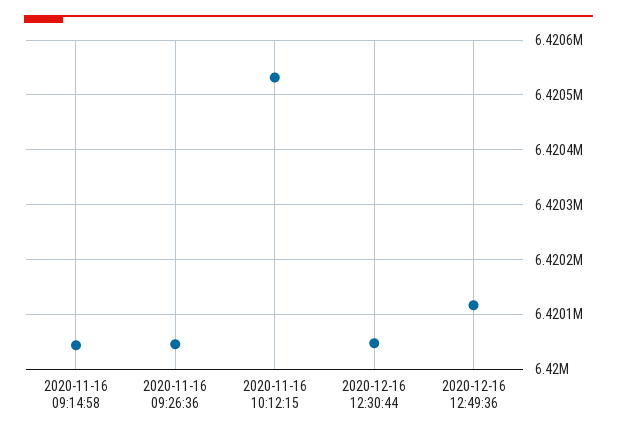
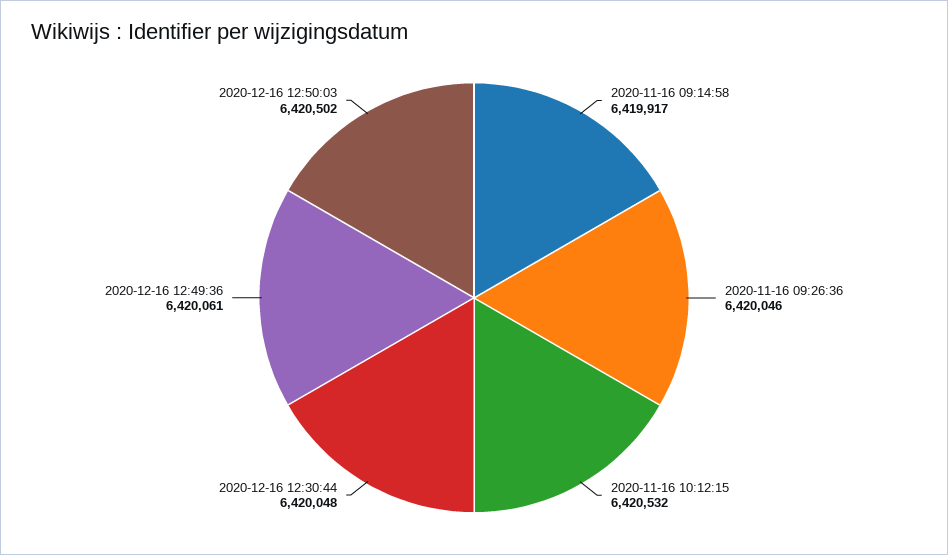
2020-11-16 09:14:58: 6420040 -> 6419917
2020-12-16 12:49:36: 6420120 -> 6420061
2020-12-16 12:50:03: none -> 6420502

